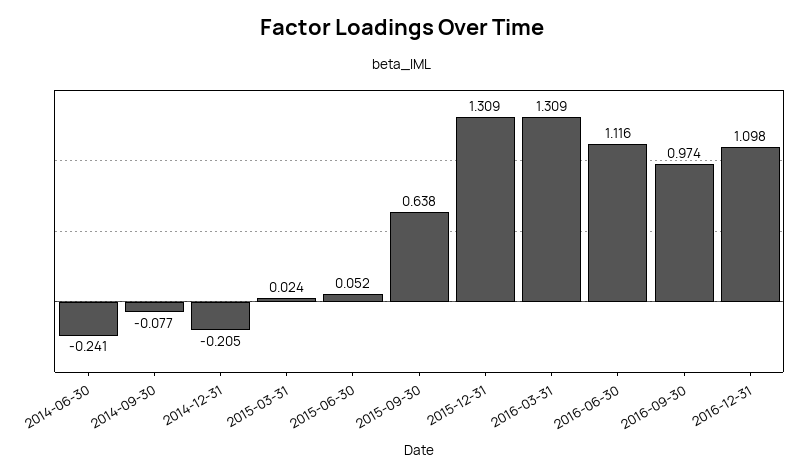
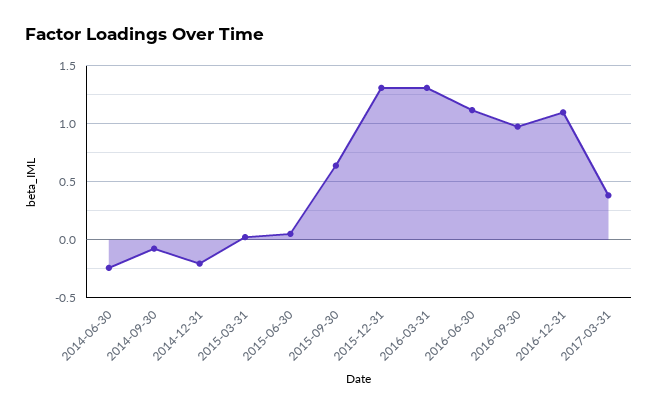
2017-03-31: none -> 0.4

